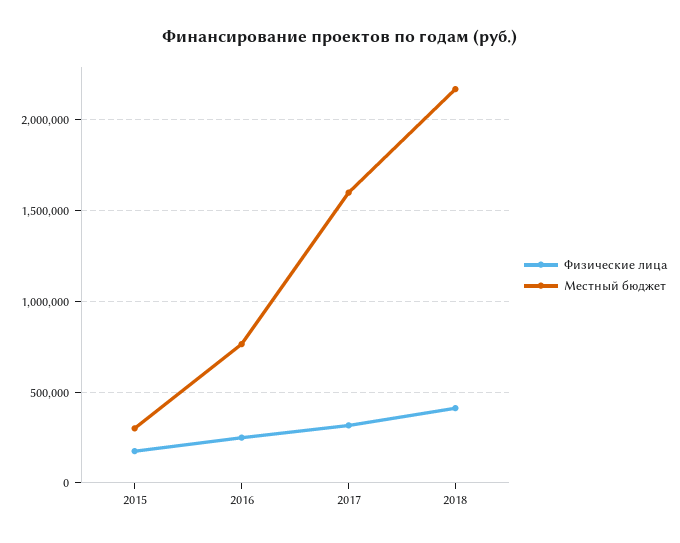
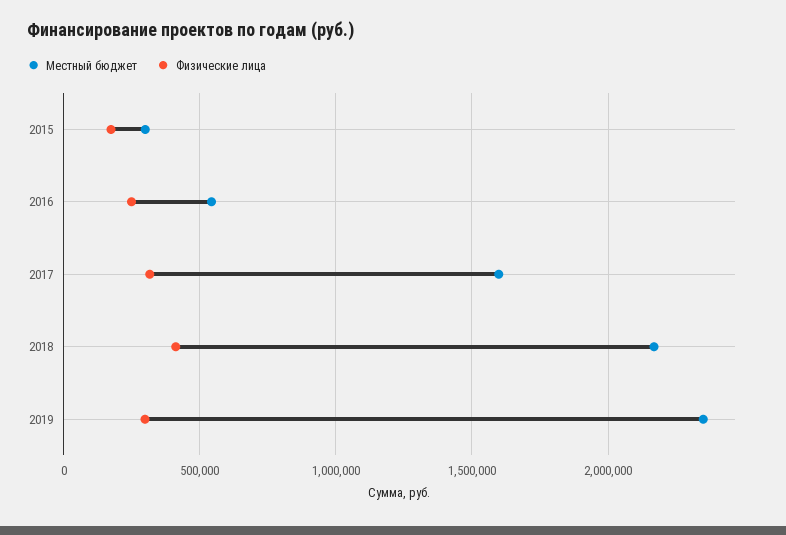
Местный бюджет, 2016: 750000 -> 550000
Местный бюджет, 2019: none -> 2350000
Физические лица, 2019: none -> 300000

